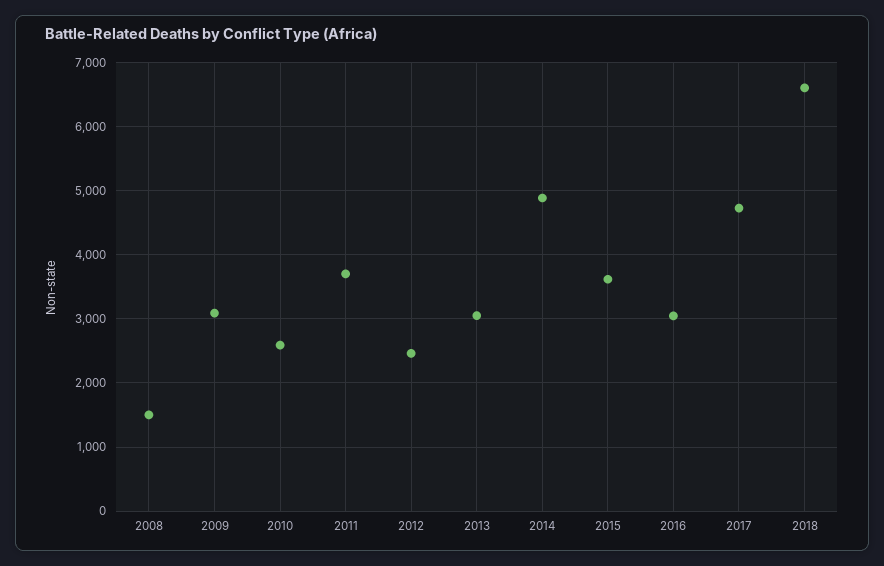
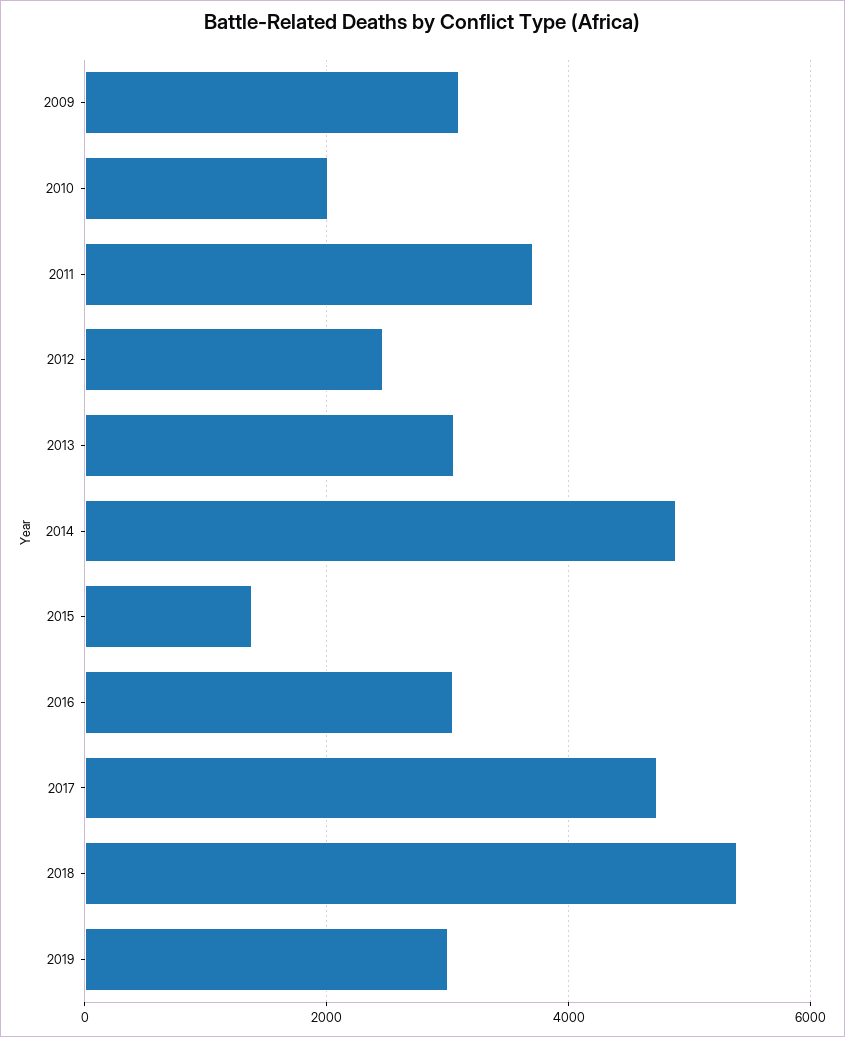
2008: 1500 -> none
2010: 2600 -> 2000
2015: 3600 -> 1400
2018: 6600 -> 5400
2019: none -> 3000

